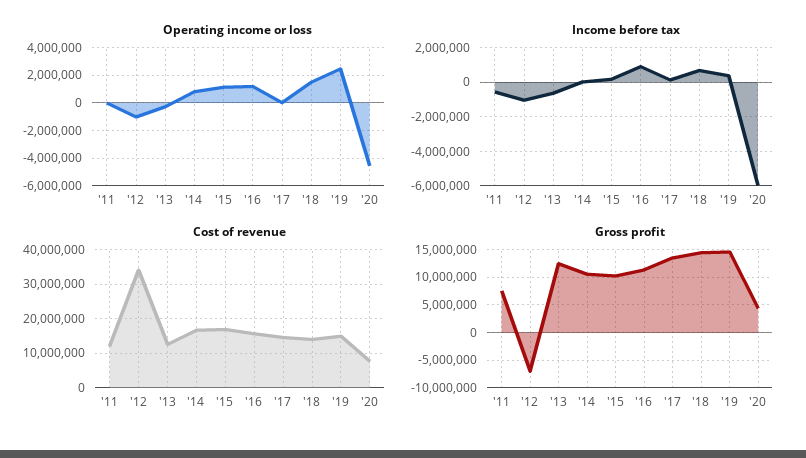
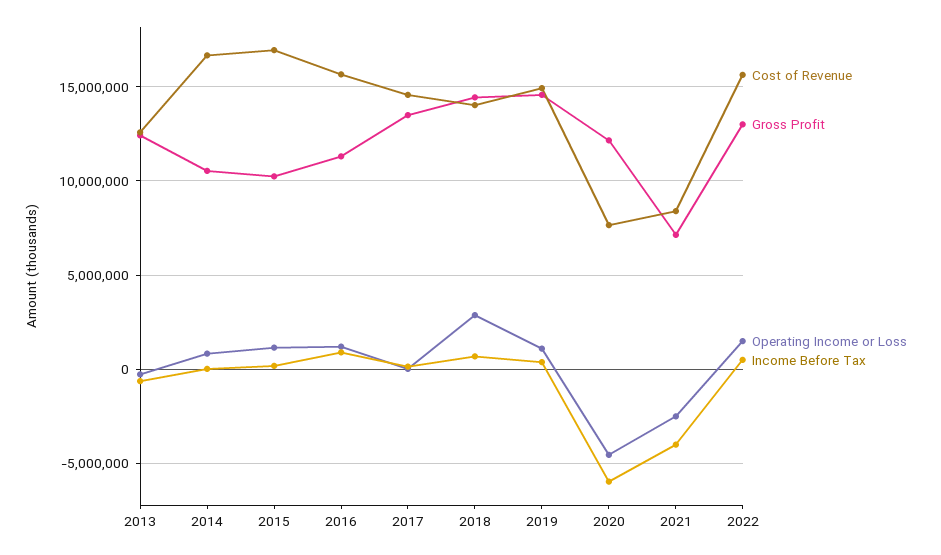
Operating income or loss, '11: 0 -> none
Operating income or loss, '12: -1000000 -> none
Operating income or loss, '18: 1500000 -> 3000000
Operating income or loss, '19: 2500000 -> 1000000
Income before tax, '11: -500000 -> none
Income before tax, '12: -1000000 -> none
Cost of revenue, '11: 12000000 -> none
Cost of revenue, '12: 34000000 -> none
Gross profit, '11: 7500000 -> none
Gross profit, '12: -7500000 -> none
Gross profit, '20: 5000000 -> 12000000
Cost of revenue, 2021: none -> 8500000
Gross profit, 2021: none -> 7000000
Operating income or loss, 2021: none -> -2500000
Income before tax, 2021: none -> -4000000
Cost of revenue, 2022: none -> 15500000
Gross profit, 2022: none -> 13000000
Operating income or loss, 2022: none -> 1500000
Income before tax, 2022: none -> 500000

